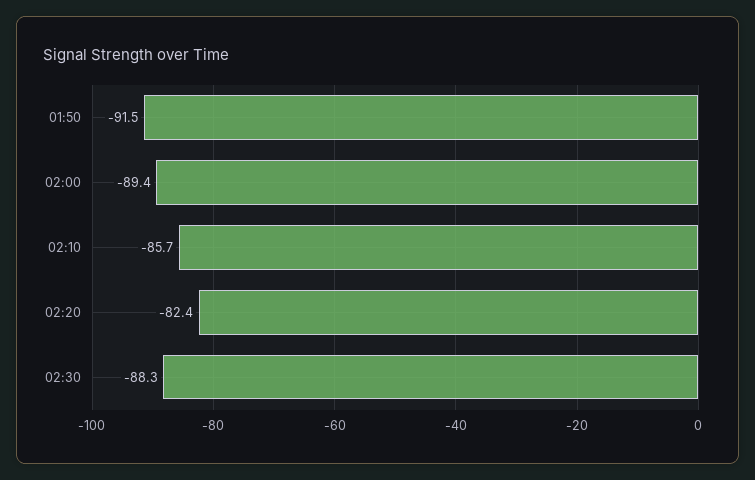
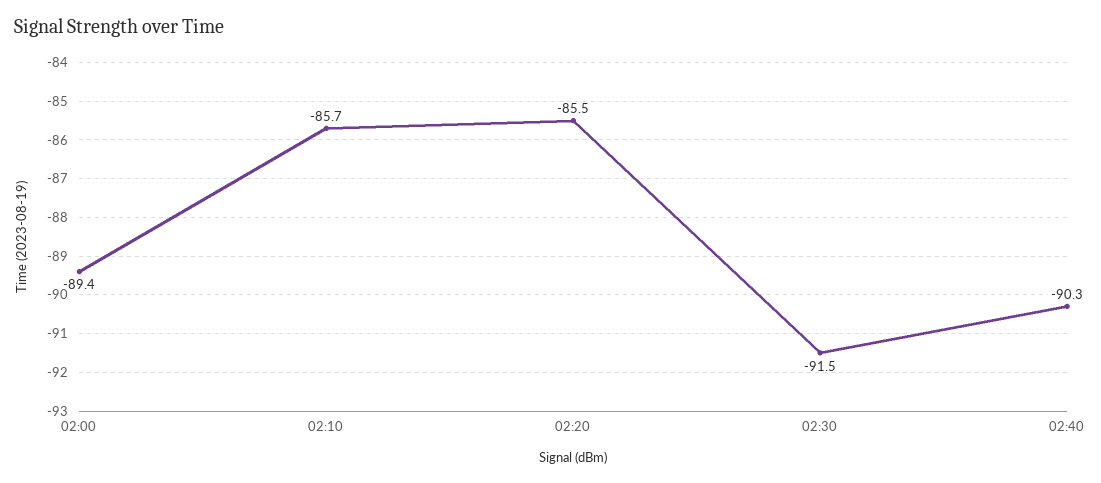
01:50: -91.5 -> none
02:20: -82.4 -> -85.5
02:30: -88.3 -> -91.5
02:40: none -> -90.3

